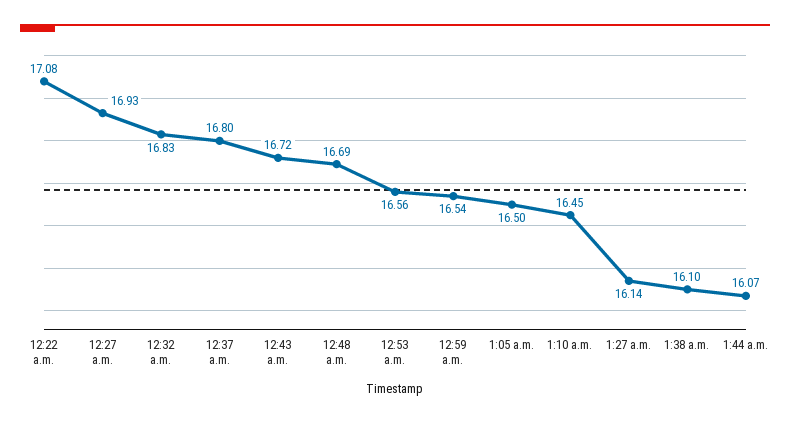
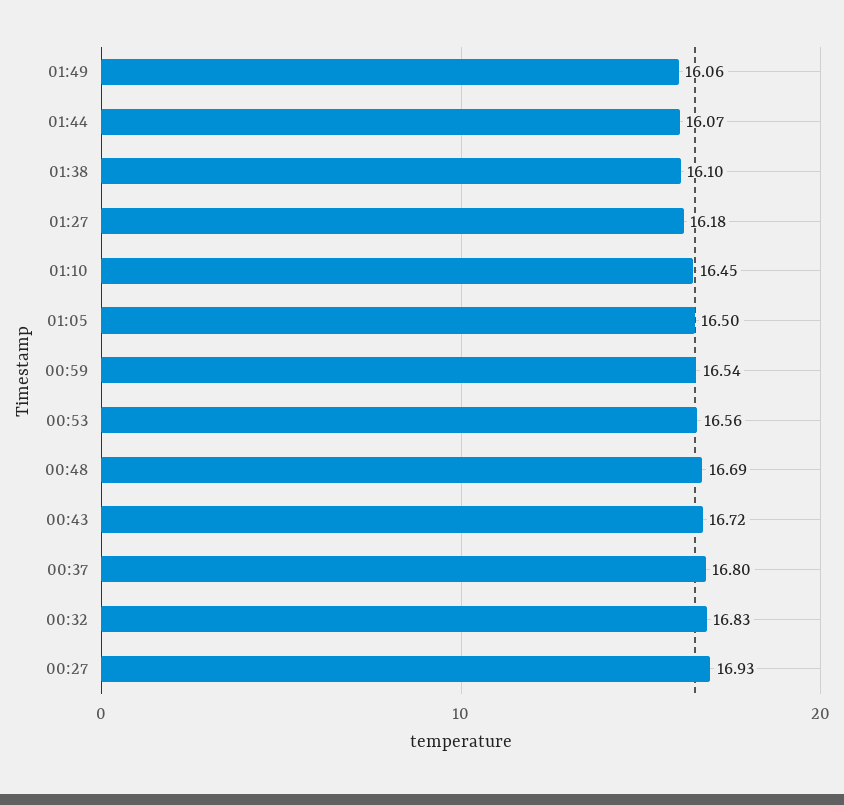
12:22 a.m.: 17.08 -> none
1:27 a.m.: 16.14 -> 16.18
01:49: none -> 16.06

